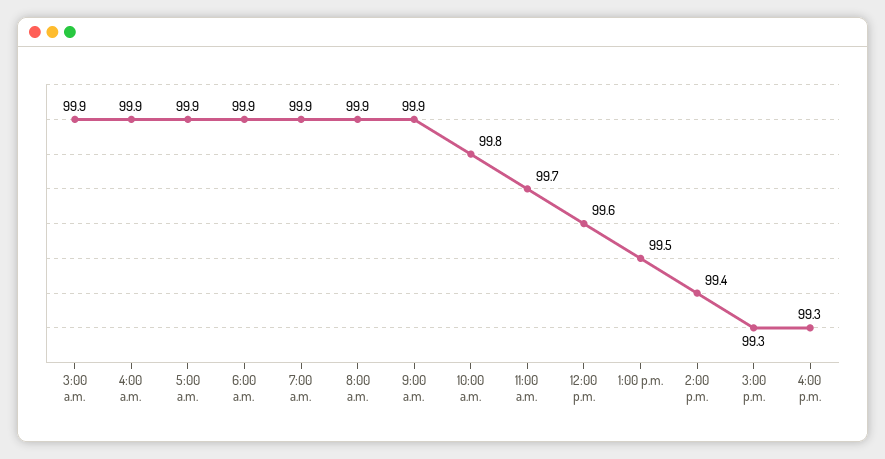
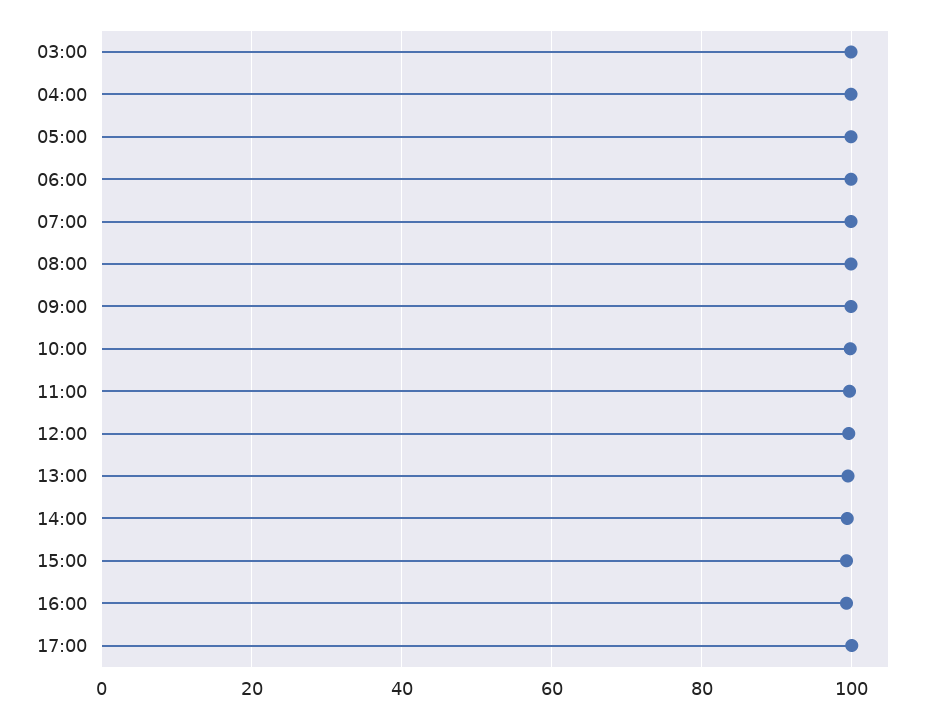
17:00: none -> 100

